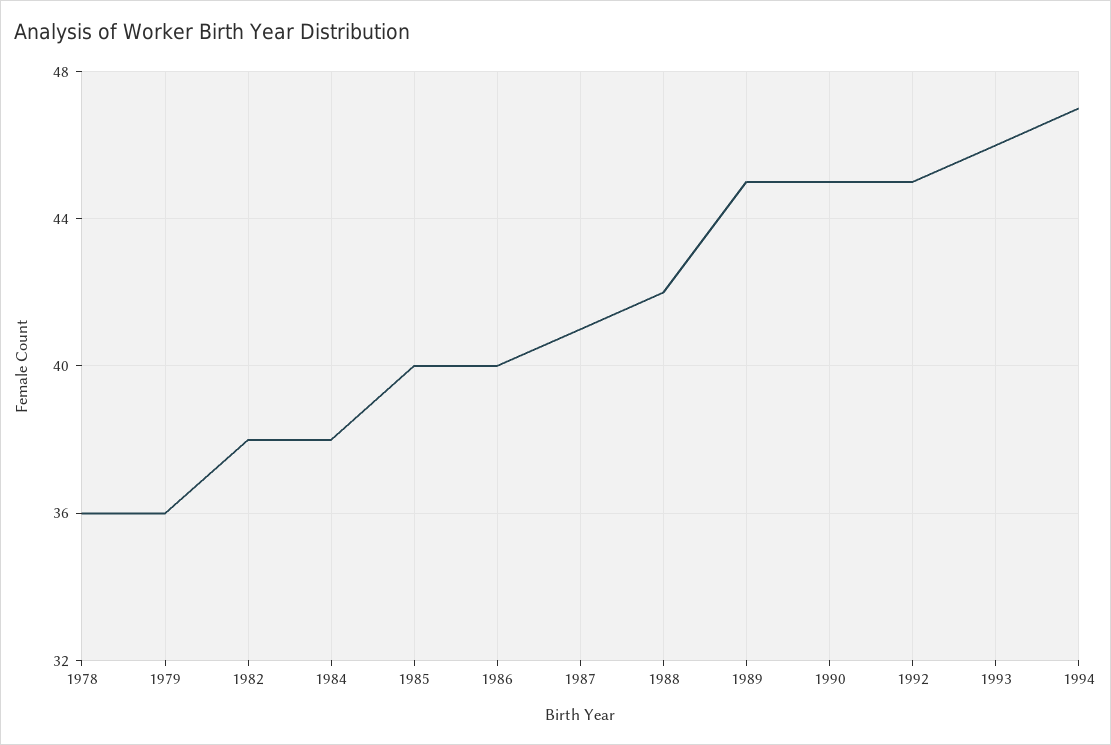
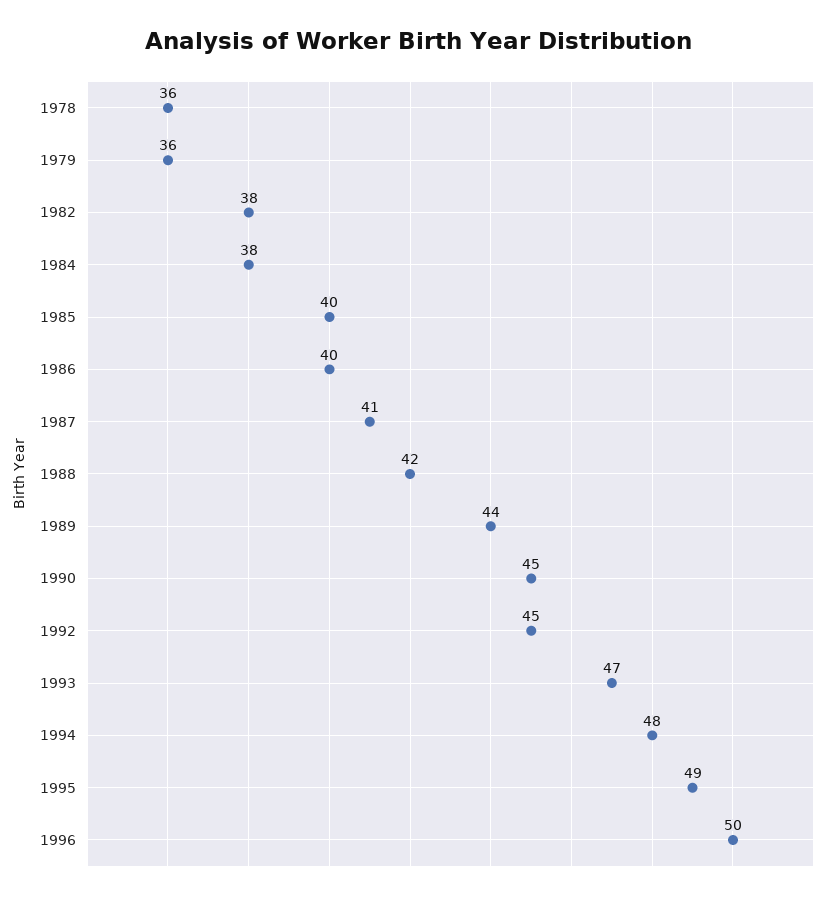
1989: 45 -> 44
1993: 46 -> 47
1994: 47 -> 48
1995: none -> 49
1996: none -> 50

